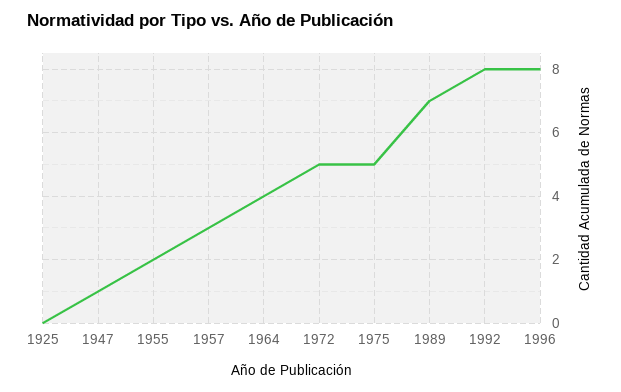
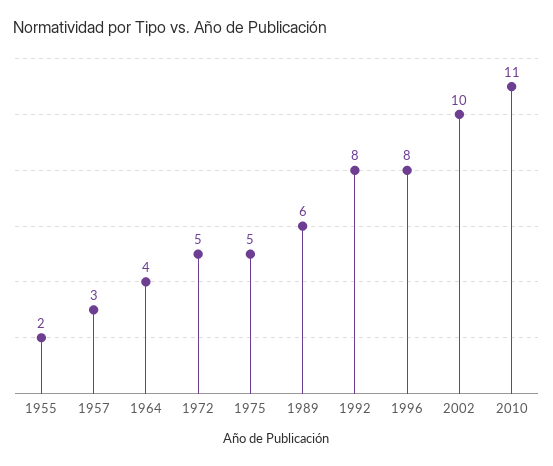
1925: 0 -> none
1947: 1 -> none
1989: 7 -> 6
2002: none -> 10
2010: none -> 11

